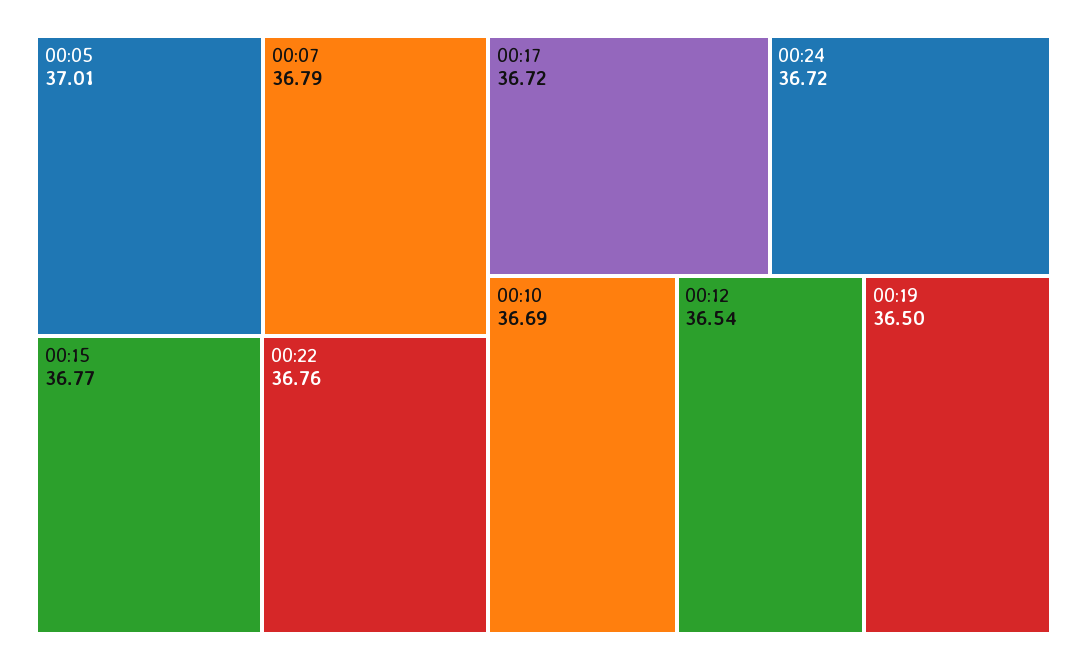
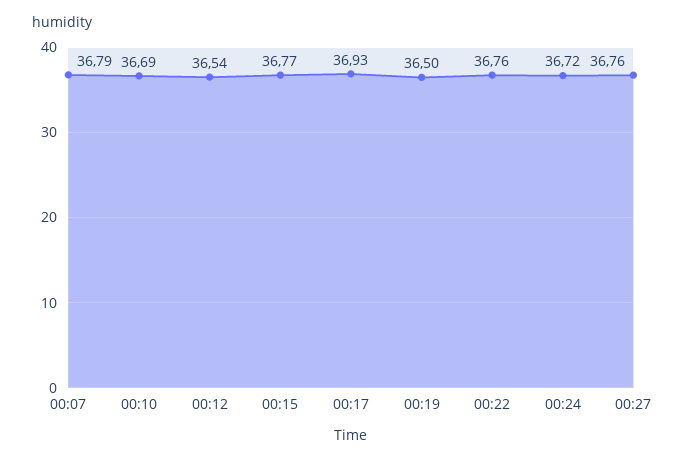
00:05: 37.01 -> none
00:17: 36.72 -> 36.93
00:27: none -> 36.76

